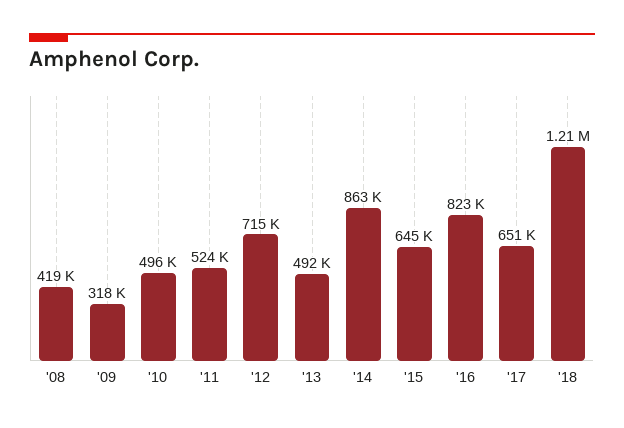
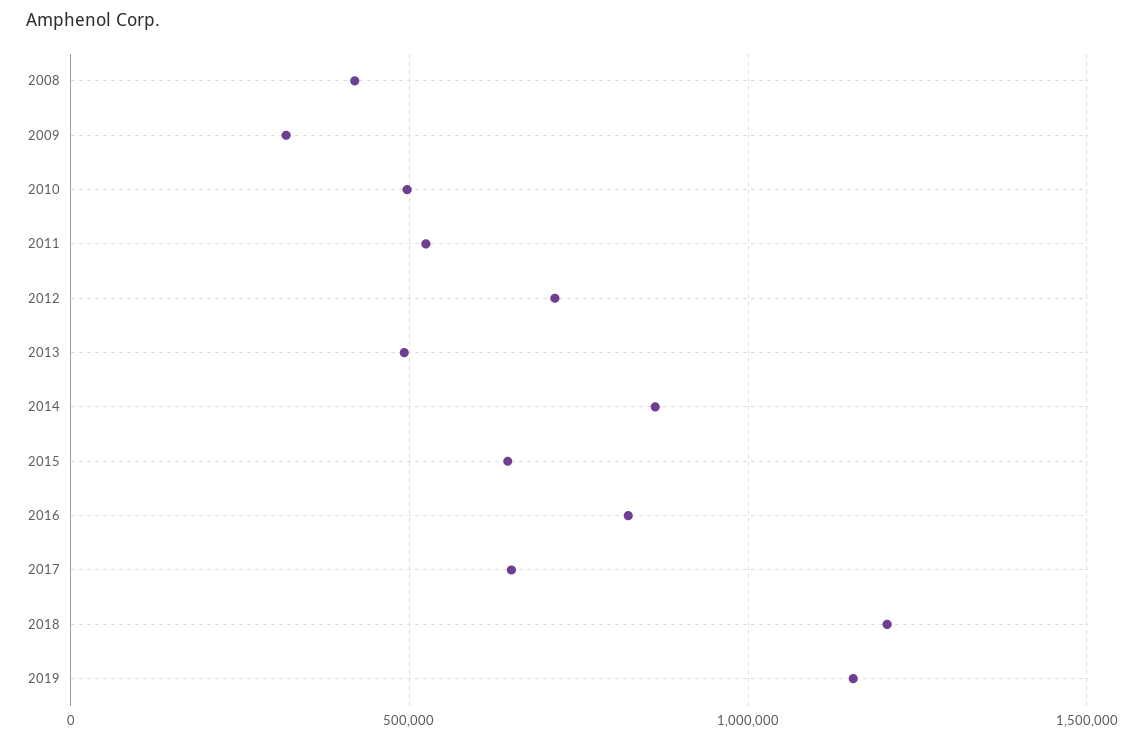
2019: none -> 1150000

